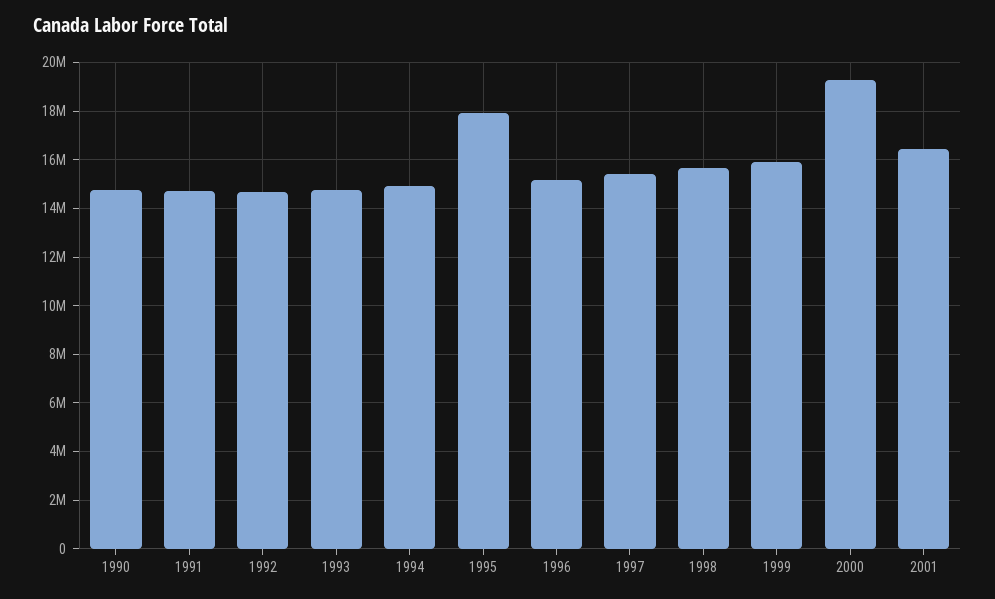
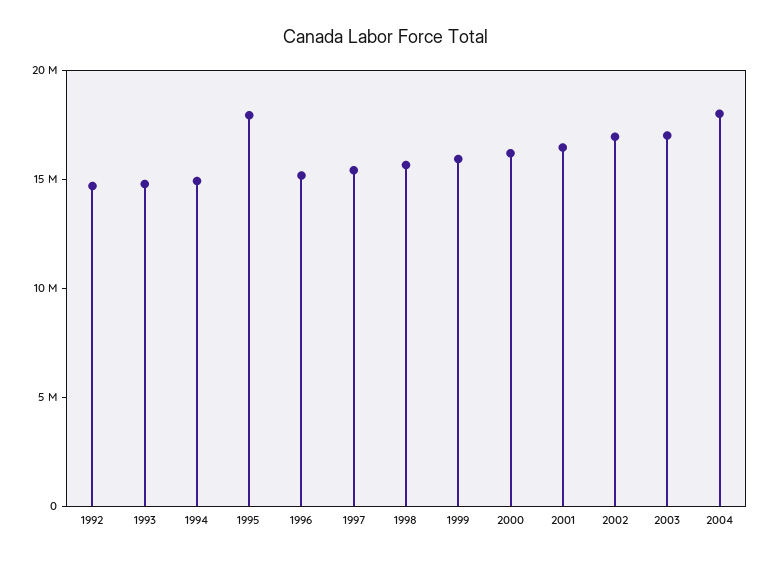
1990: 14750000 -> none
1991: 14750000 -> none
2000: 19250000 -> 16000000
2002: none -> 17000000
2003: none -> 17000000
2004: none -> 18000000

